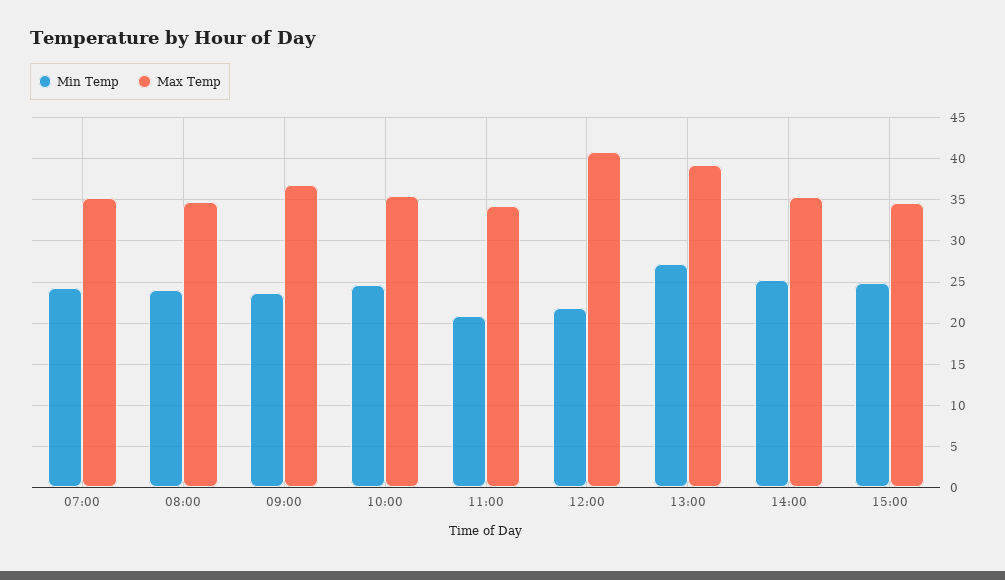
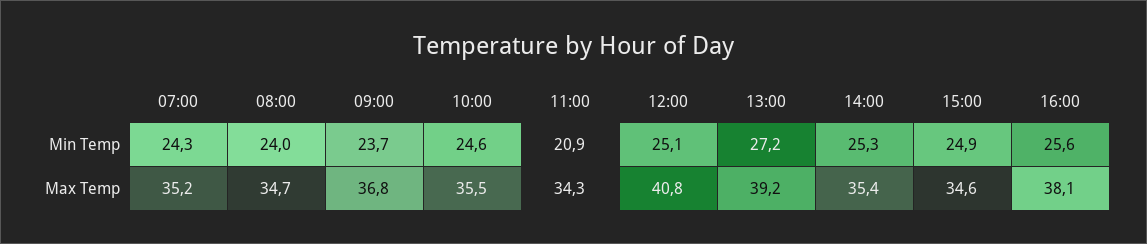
Min Temp, 12:00: 22 -> 25.1
Min Temp, 16:00: none -> 25.6
Max Temp, 16:00: none -> 38.1

